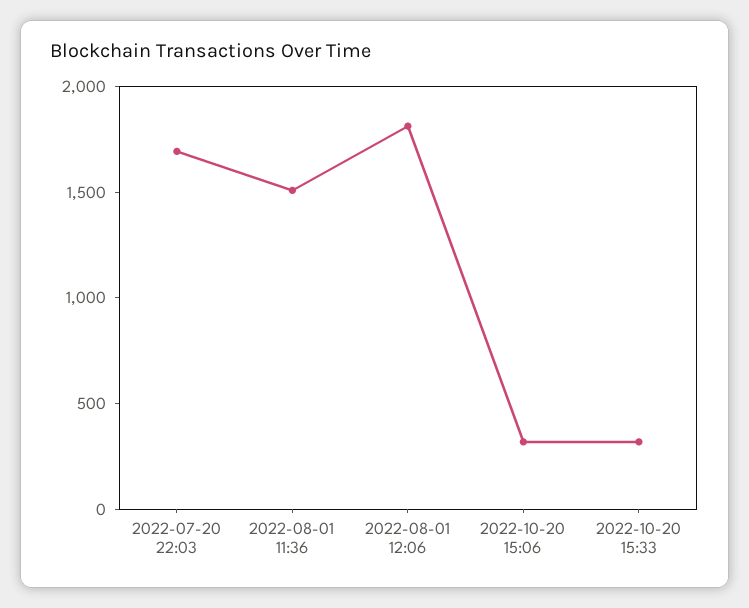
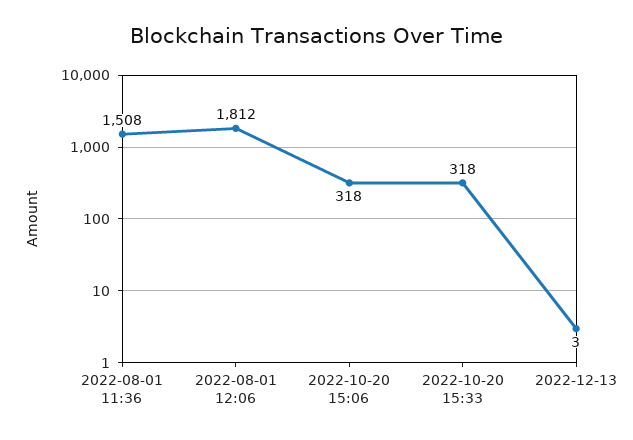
2022-07-20 22:03: 1700 -> none
2022-12-13: none -> 3

